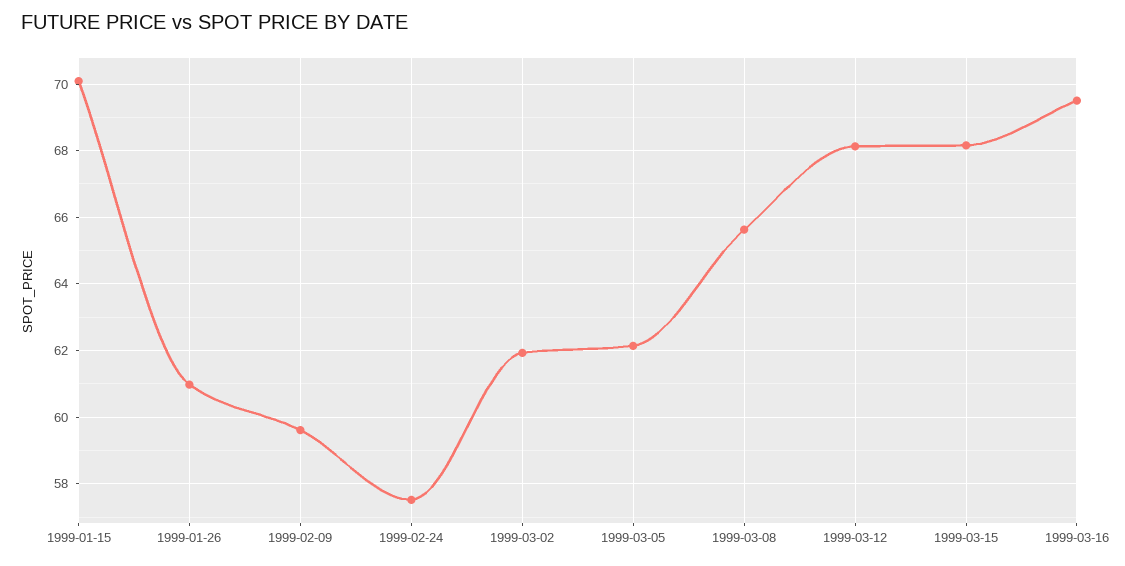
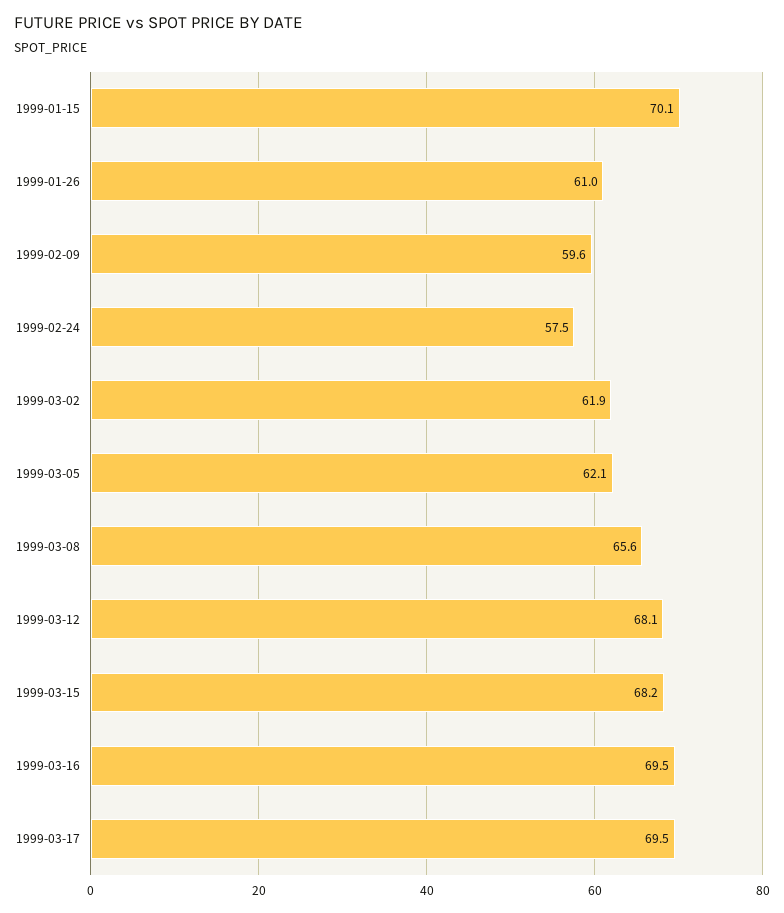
1999-03-17: none -> 69.5

